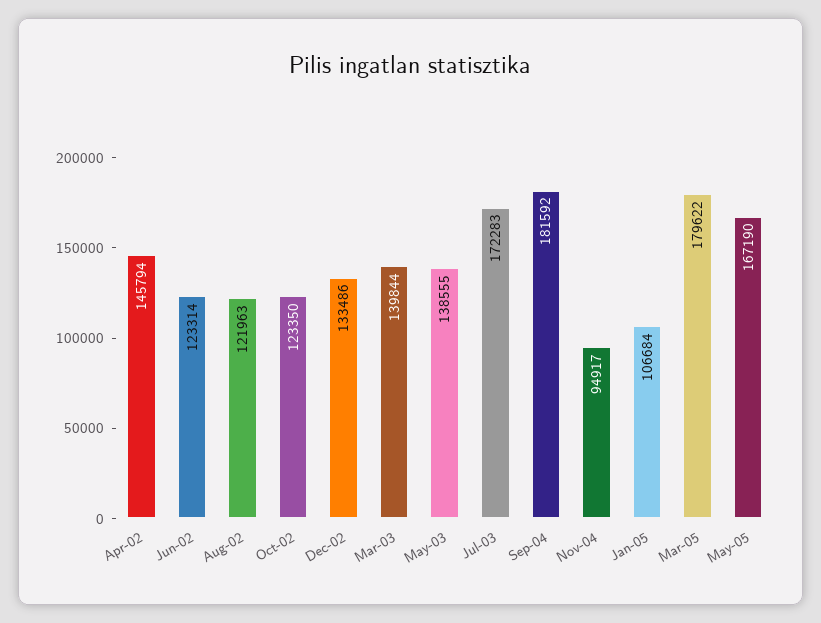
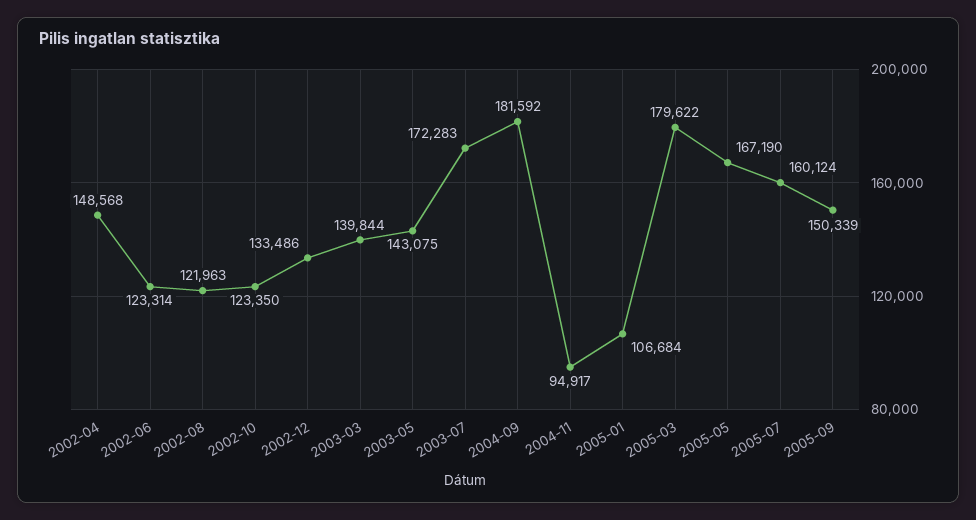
Apr-02: 145794 -> 148568
May-03: 138555 -> 143075
2005-07: none -> 160124
2005-09: none -> 150339

